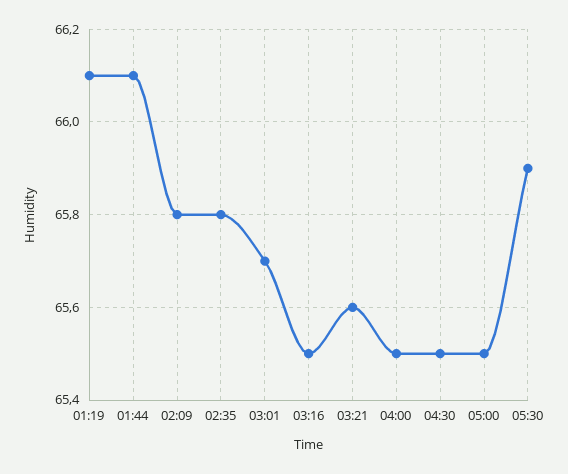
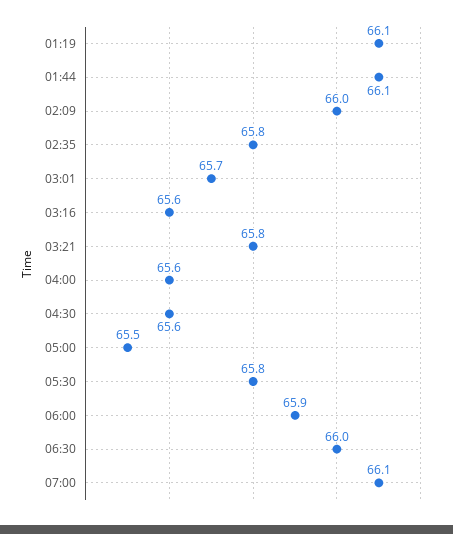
02:09: 65.8 -> 66
03:16: 65.5 -> 65.6
03:21: 65.6 -> 65.8
04:00: 65.5 -> 65.6
04:30: 65.5 -> 65.6
05:30: 65.9 -> 65.8
06:00: none -> 65.9
06:30: none -> 66
07:00: none -> 66.1

